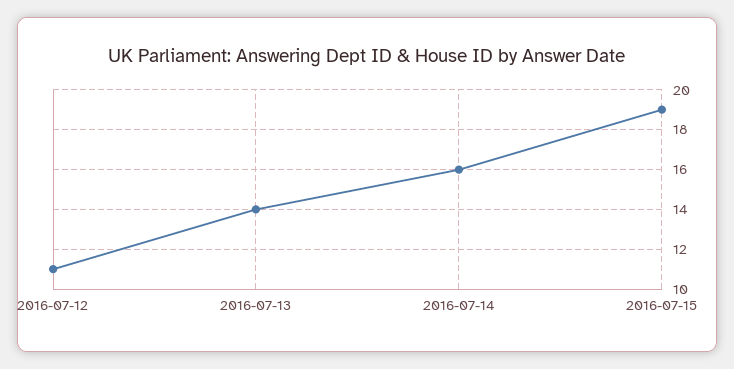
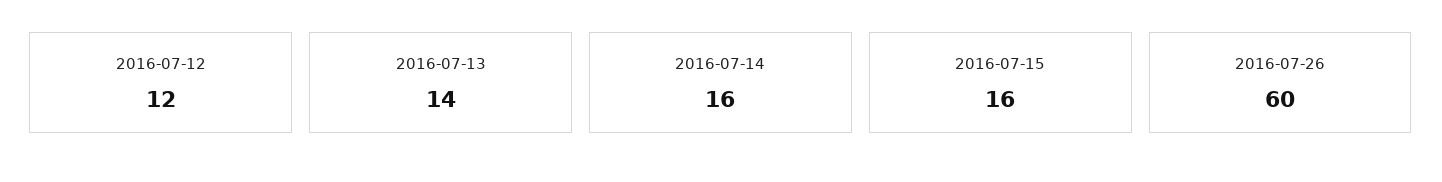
2016-07-12: 11 -> 12
2016-07-15: 19 -> 16
2016-07-26: none -> 60

